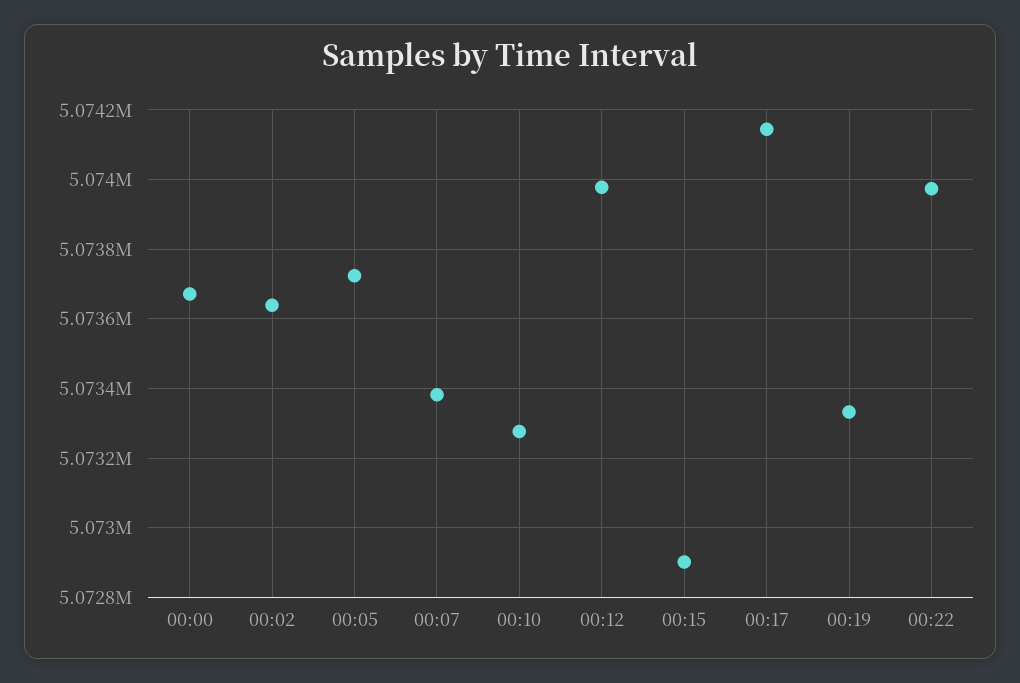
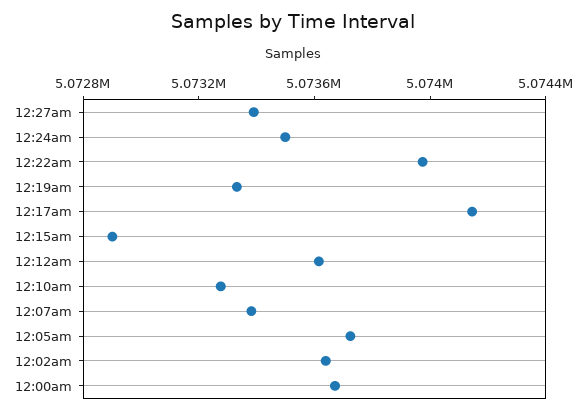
00:12: 5073980 -> 5073600
12:27am: none -> 5073400
12:24am: none -> 5073500

